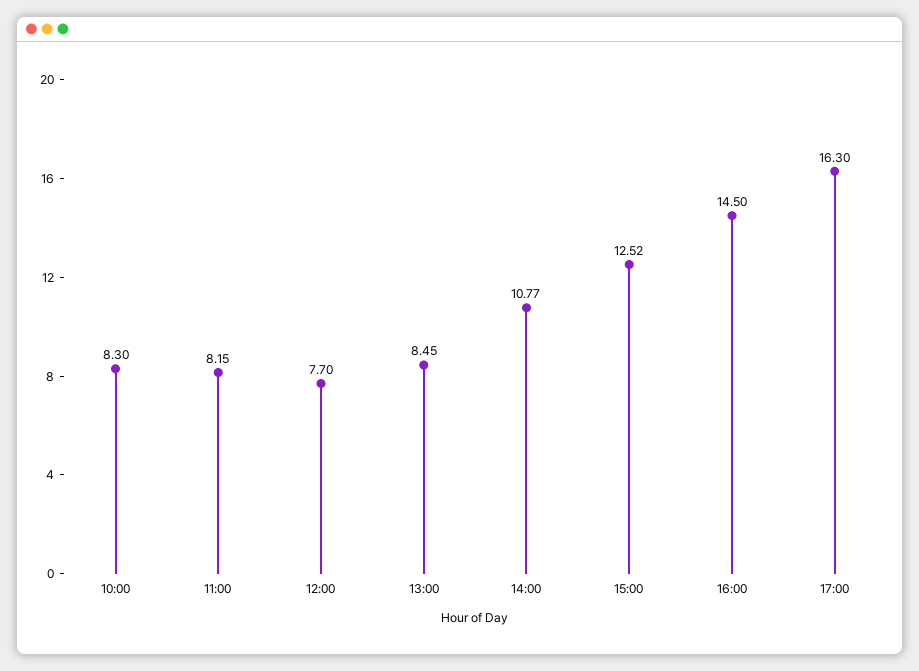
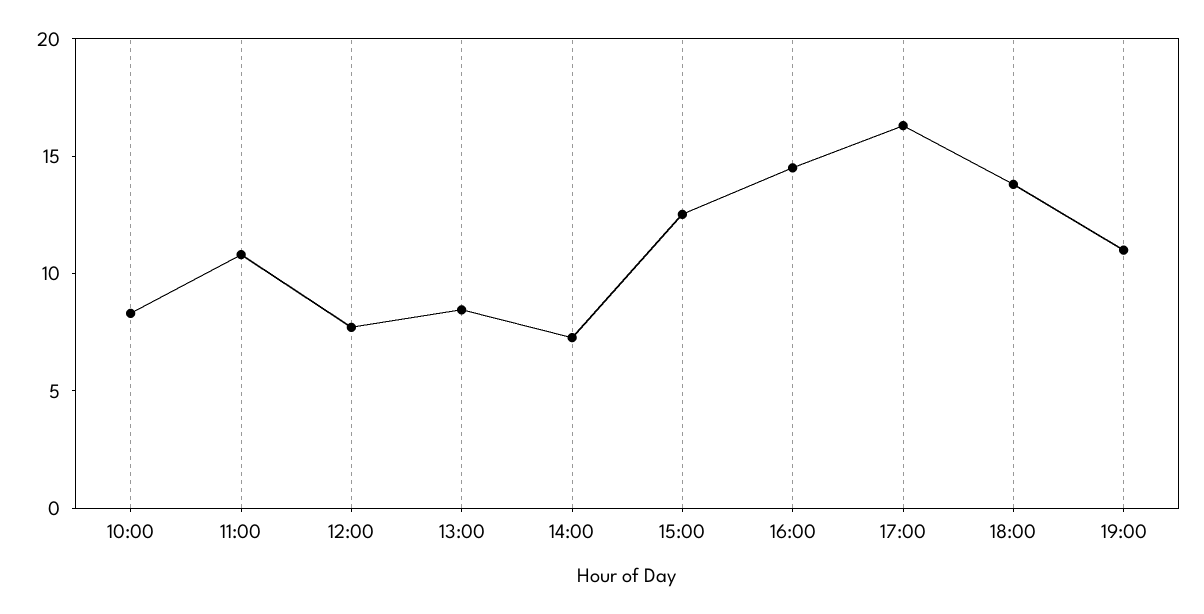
11:00: 8.15 -> 11
14:00: 10.77 -> 7
18:00: none -> 14
19:00: none -> 11

